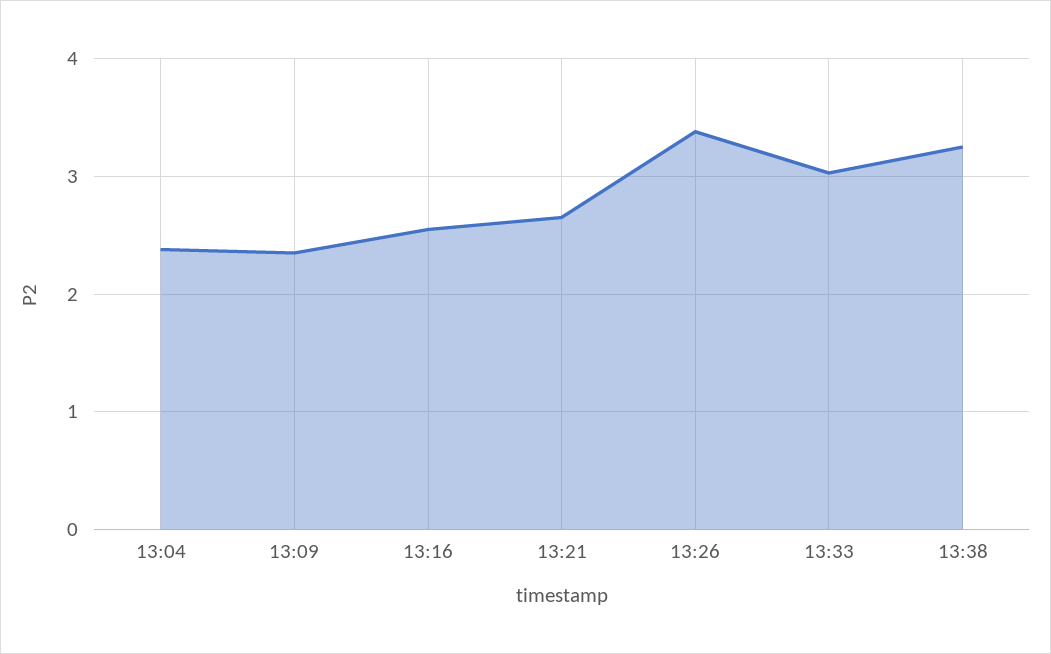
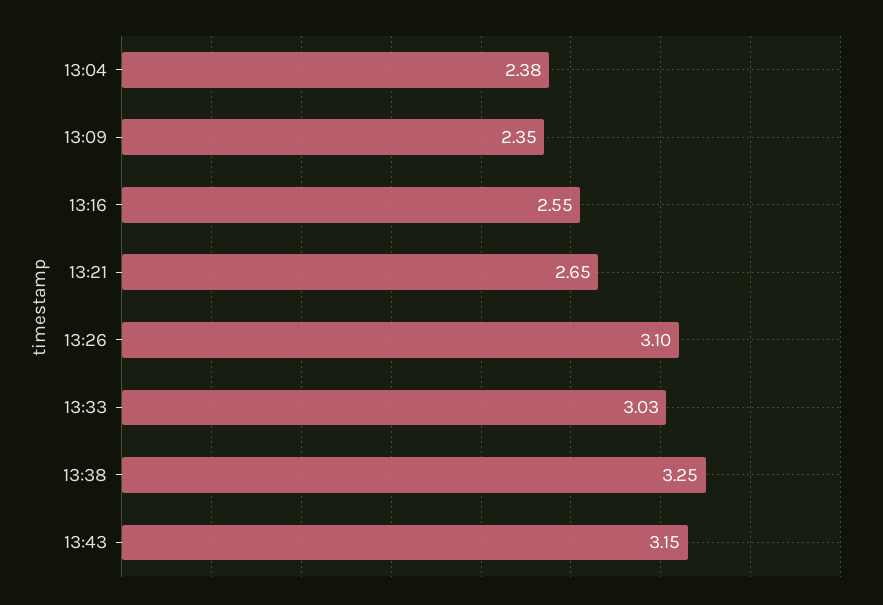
13:26: 3.4 -> 3.1
13:43: none -> 3.15

